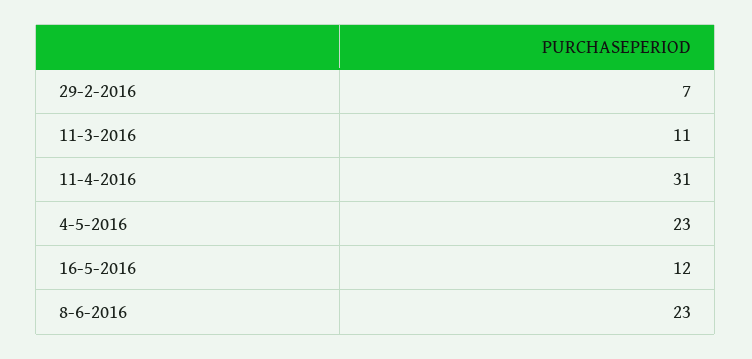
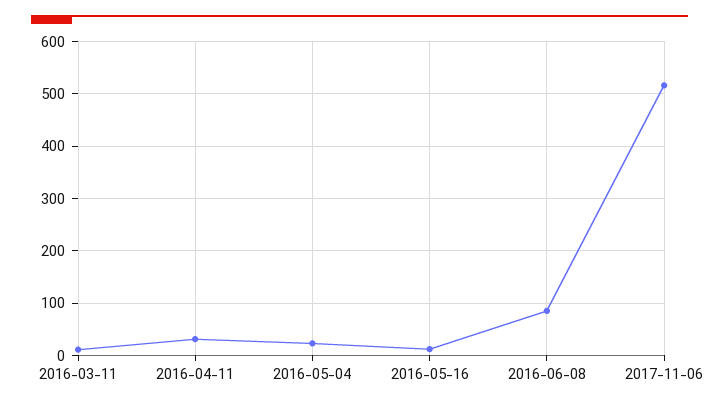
29-2-2016: 7 -> none
8-6-2016: 23 -> 80
2017-11-06: none -> 520

